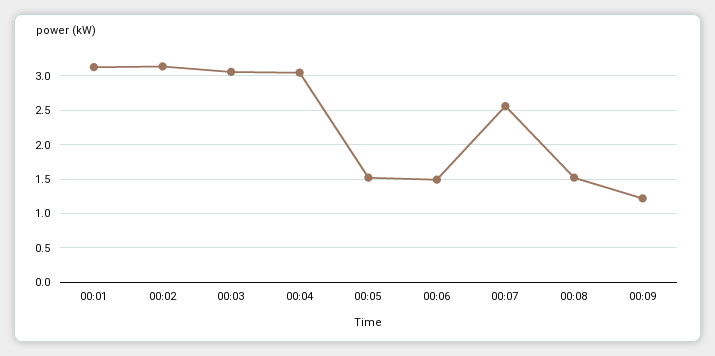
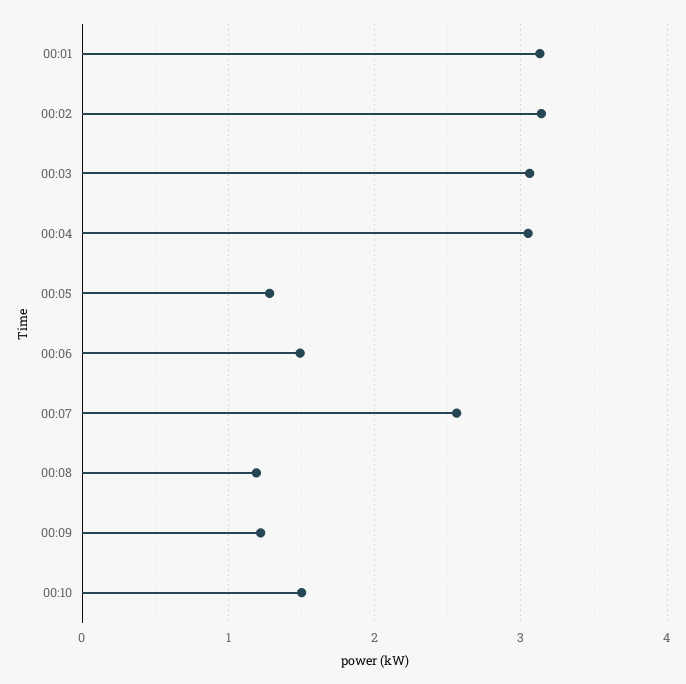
00:05: 1.5 -> 1.3
00:08: 1.5 -> 1.2
00:10: none -> 1.5

